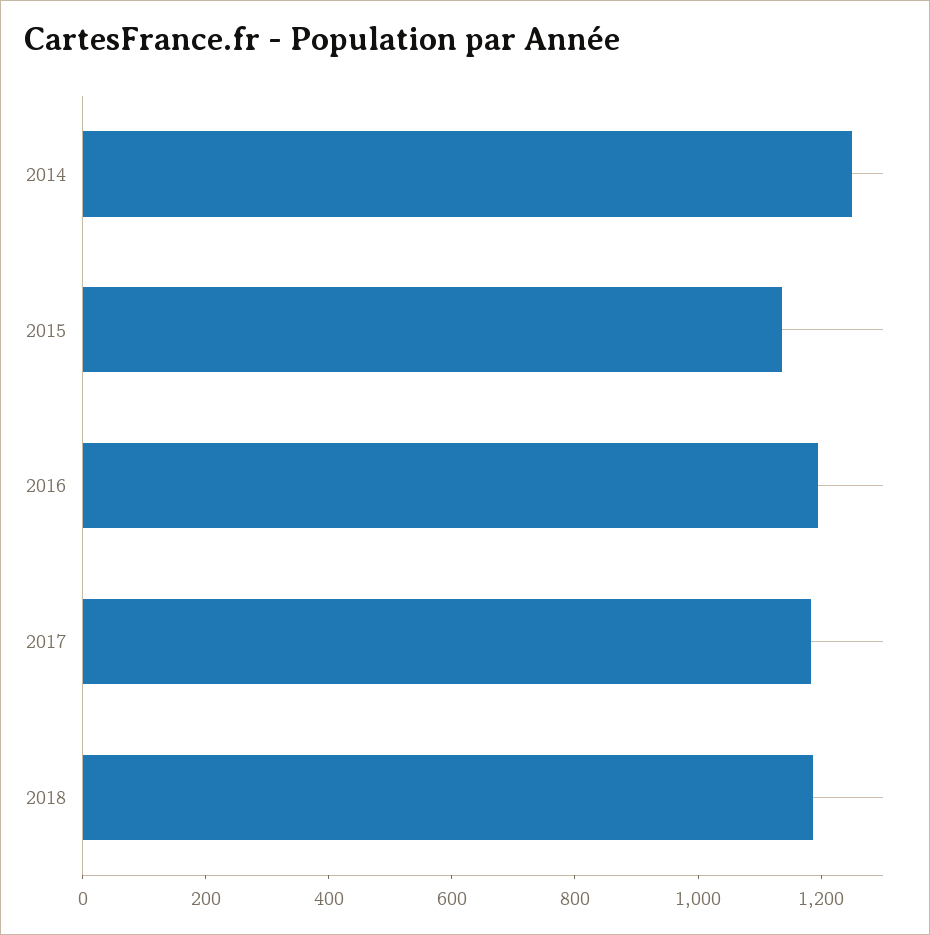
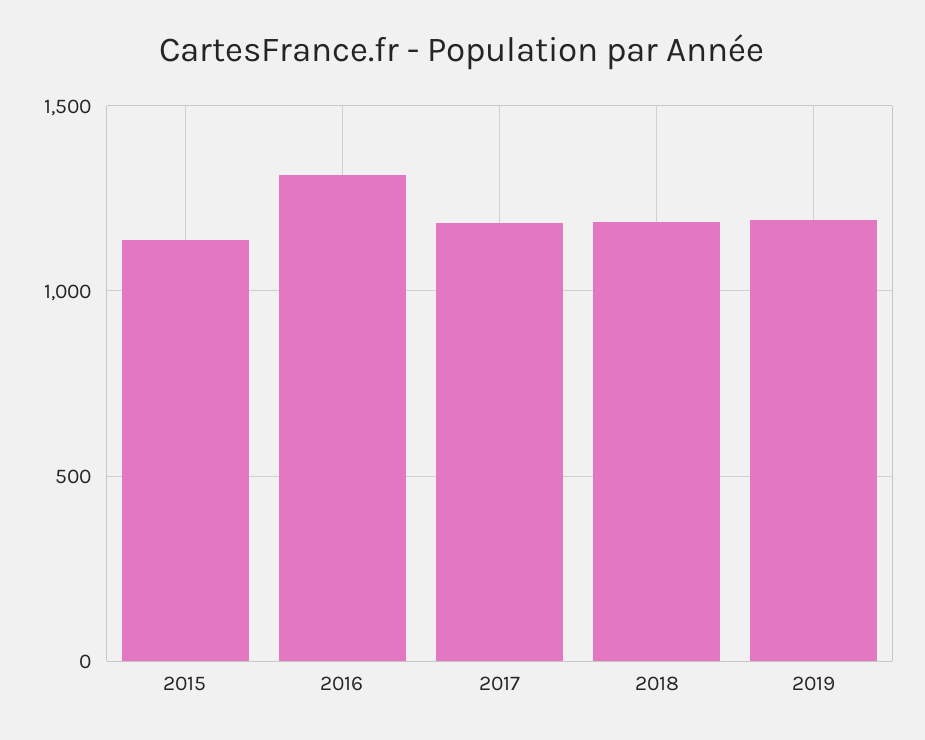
2014: 1250 -> none
2016: 1200 -> 1300
2019: none -> 1200

